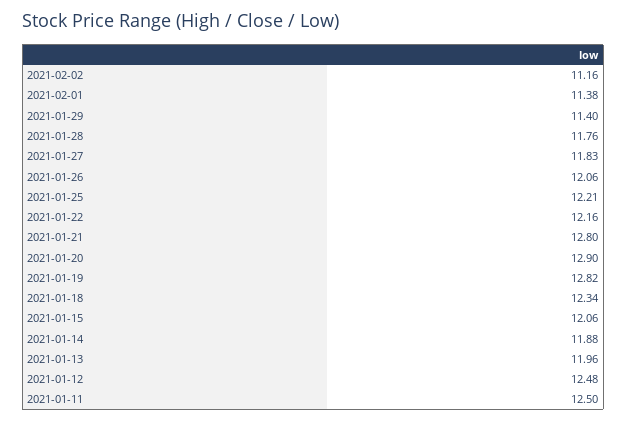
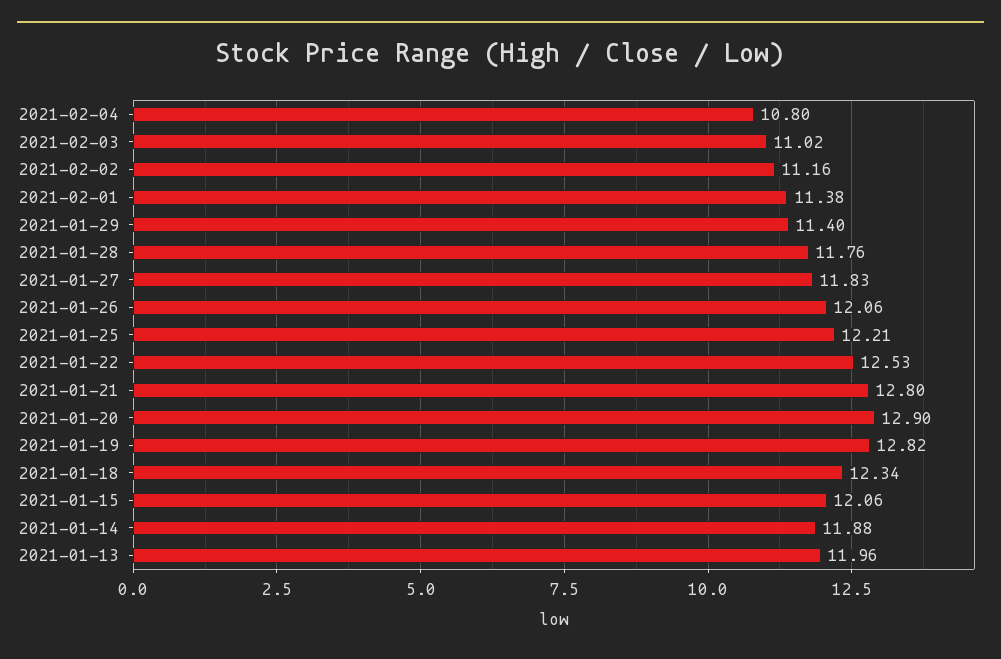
2021-01-22: 12.16 -> 12.53
2021-01-12: 12.48 -> none
2021-01-11: 12.5 -> none
2021-02-04: none -> 10.8
2021-02-03: none -> 11.02

